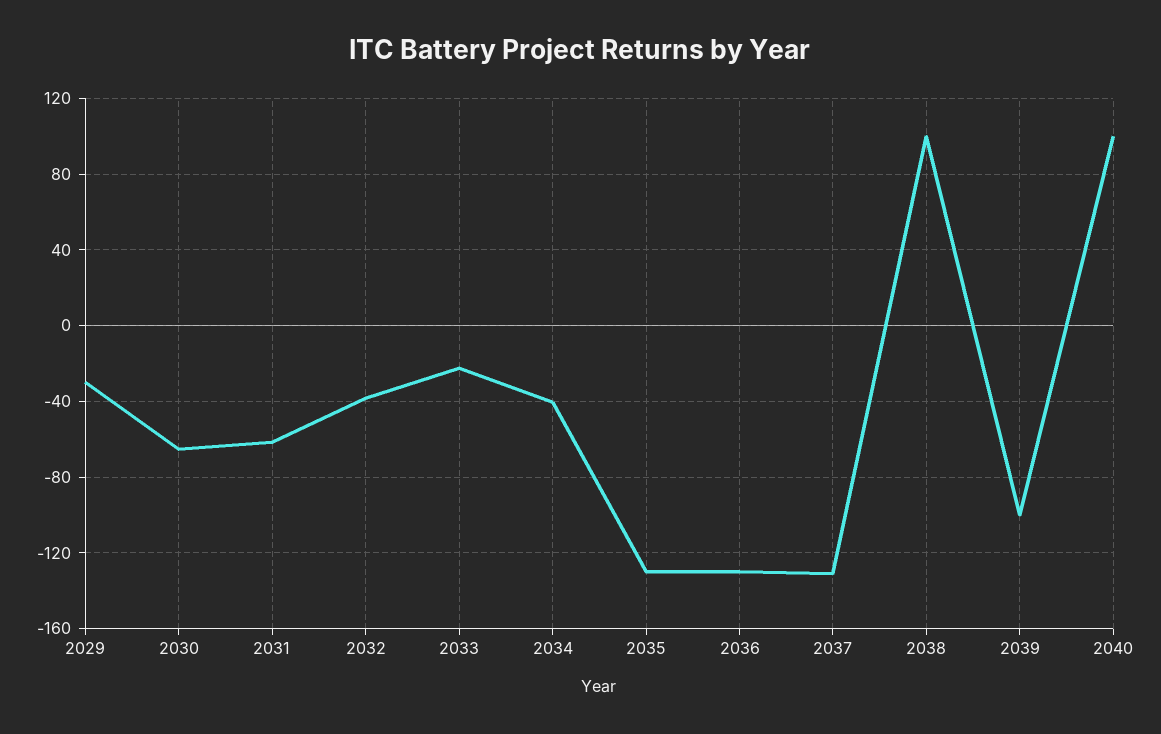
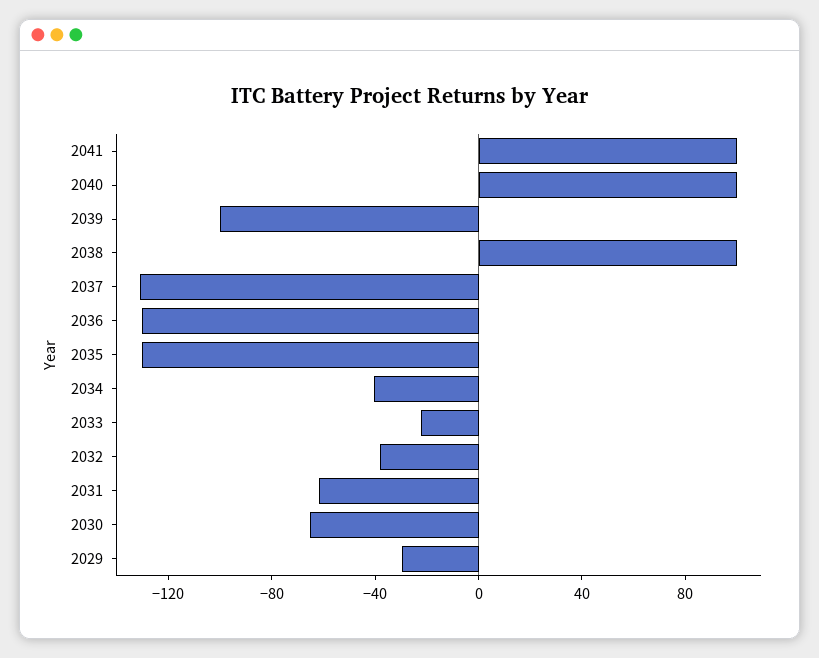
2041: none -> 100

